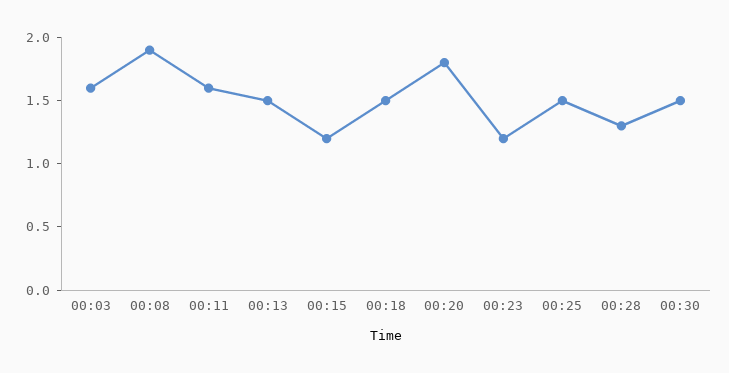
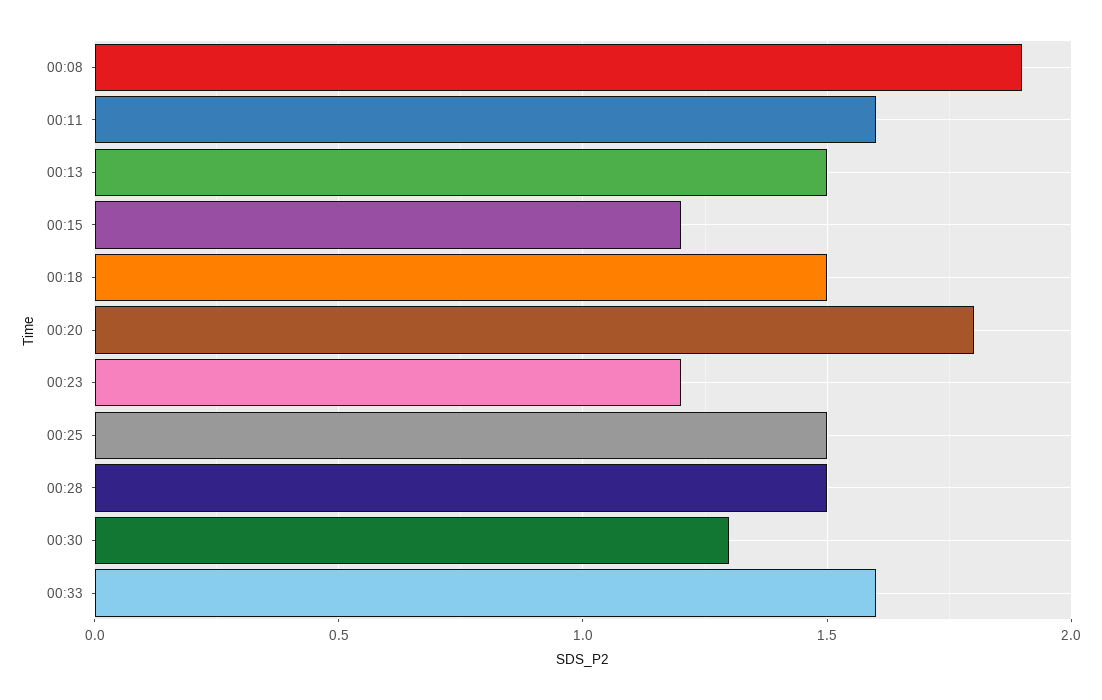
00:03: 1.6 -> none
00:28: 1.3 -> 1.5
00:30: 1.5 -> 1.3
00:33: none -> 1.6

